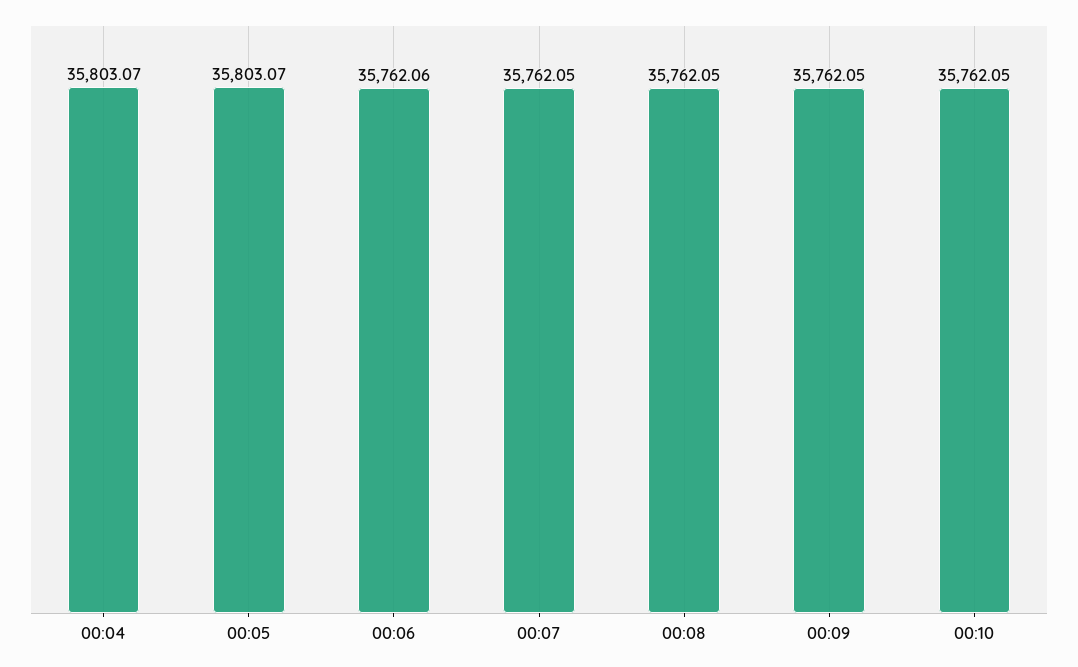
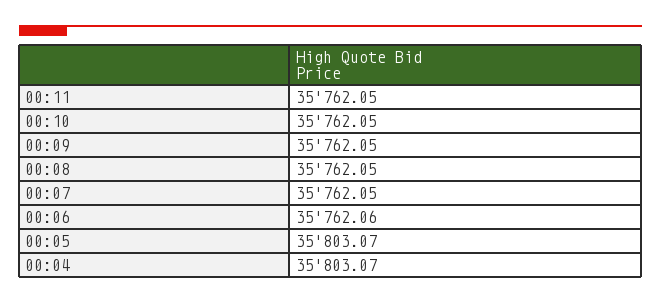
00:11: none -> 35762.05

